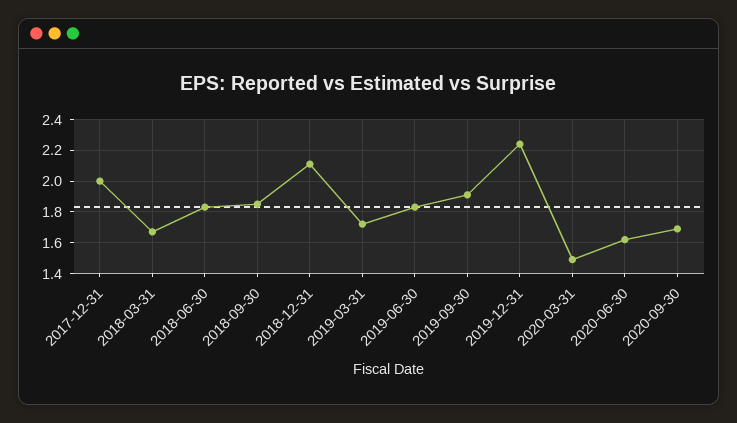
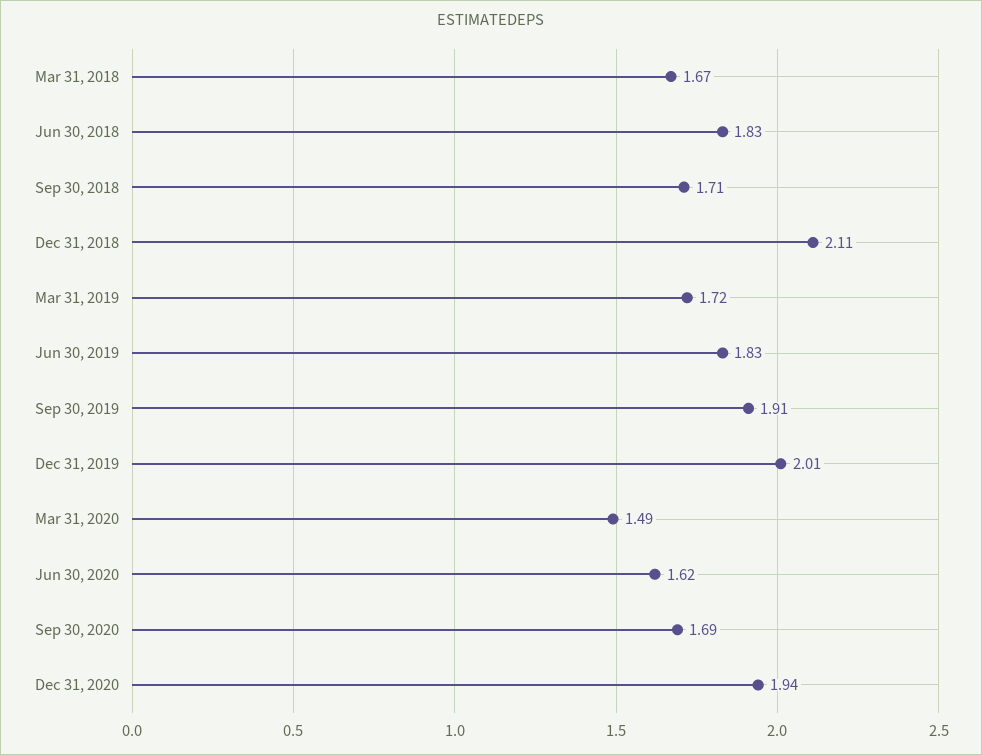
2017-12-31: 2 -> none
2018-09-30: 1.85 -> 1.71
2019-12-31: 2.25 -> 2.01
Dec 31, 2020: none -> 1.94

